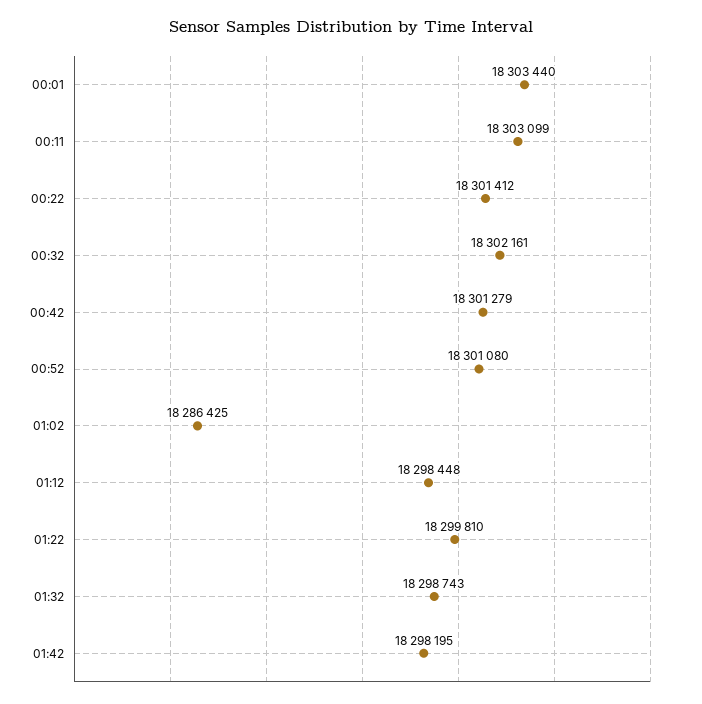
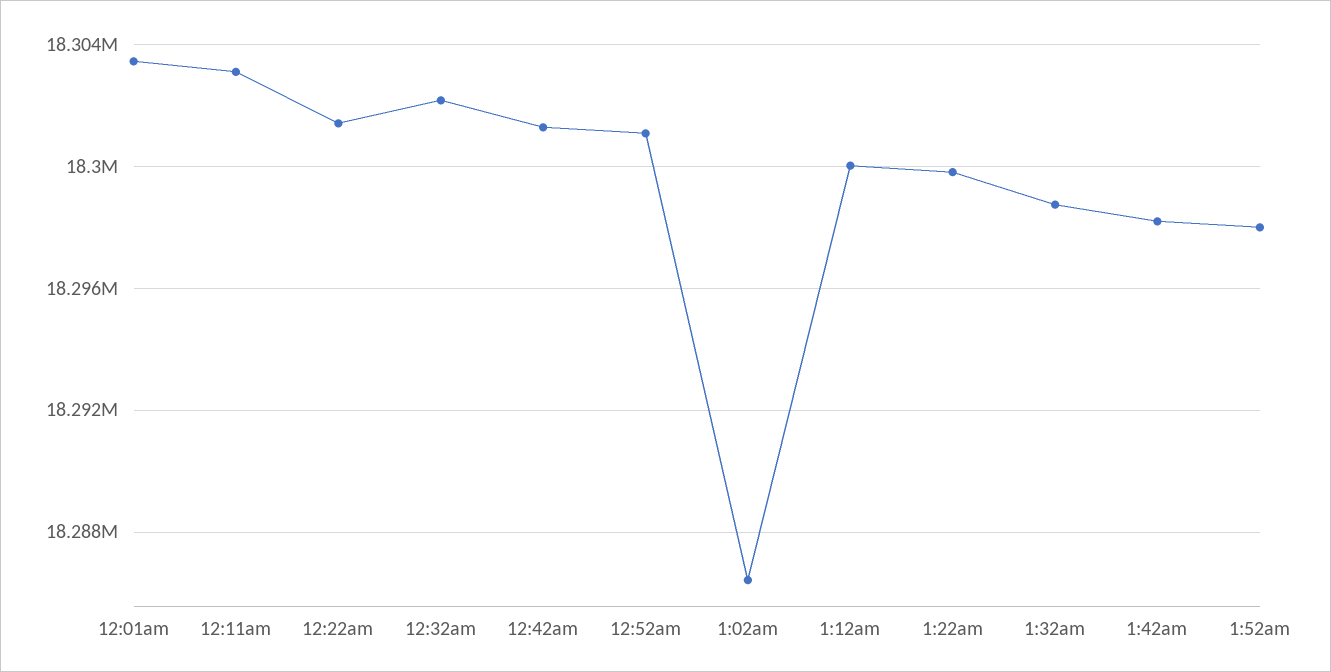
01:12: 18298448 -> 18300000
1:52am: none -> 18298000

